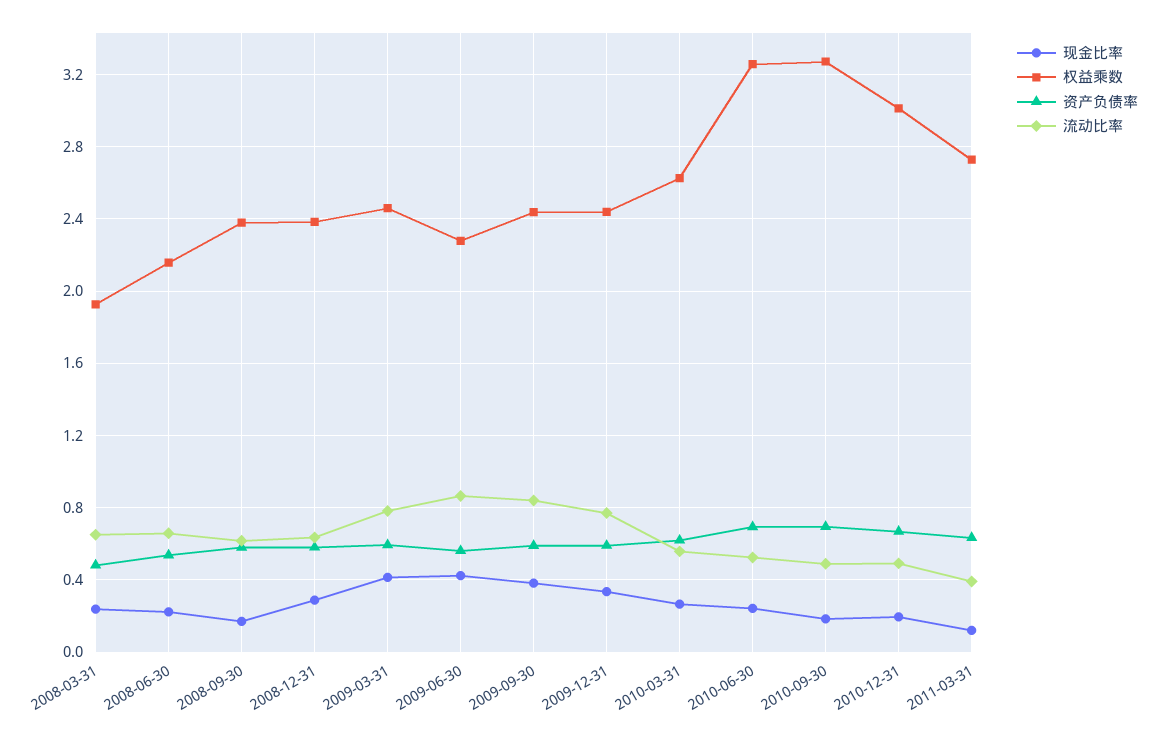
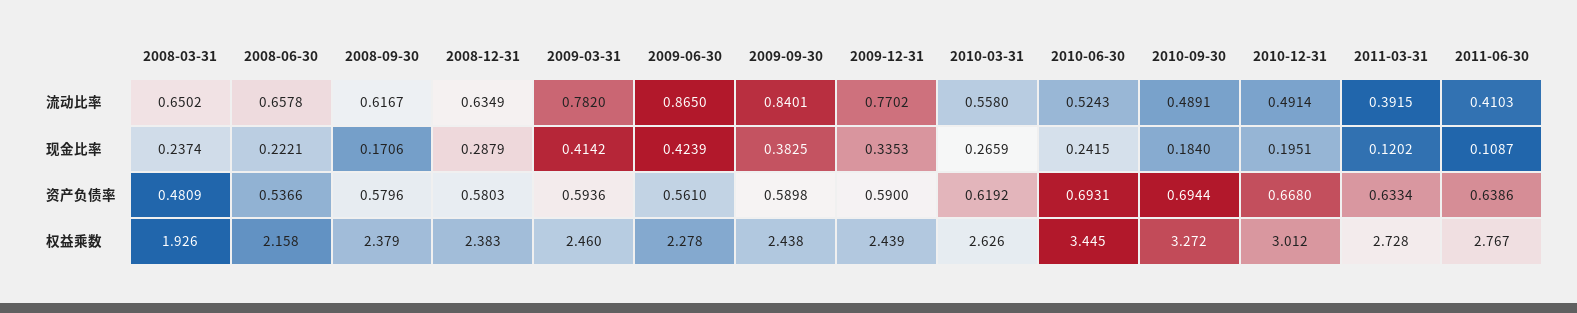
权益乘数, 2010-06-30: 3.25 -> 3.445
流动比率, 2011-06-30: none -> 0.4103
现金比率, 2011-06-30: none -> 0.1087
资产负债率, 2011-06-30: none -> 0.6386
权益乘数, 2011-06-30: none -> 2.767

